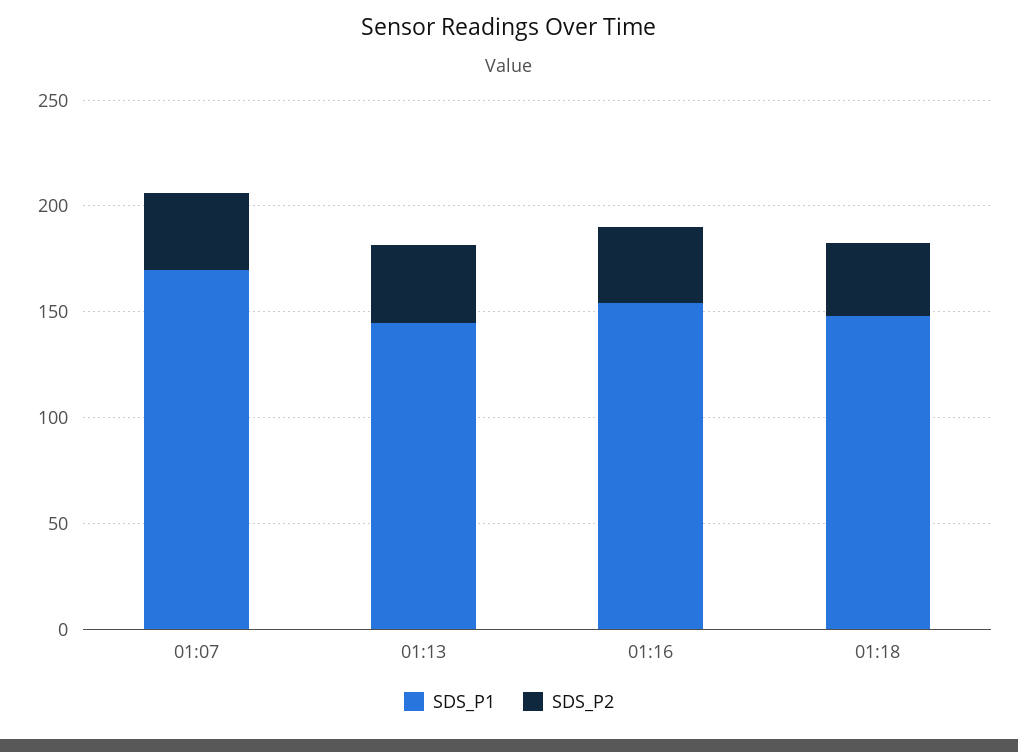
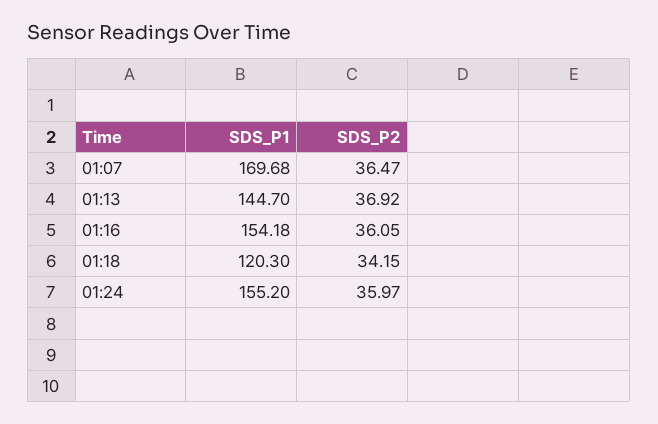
SDS_P1, 01:18: 150 -> 120.3
SDS_P1, 01:24: none -> 155.2
SDS_P2, 01:24: none -> 35.97

